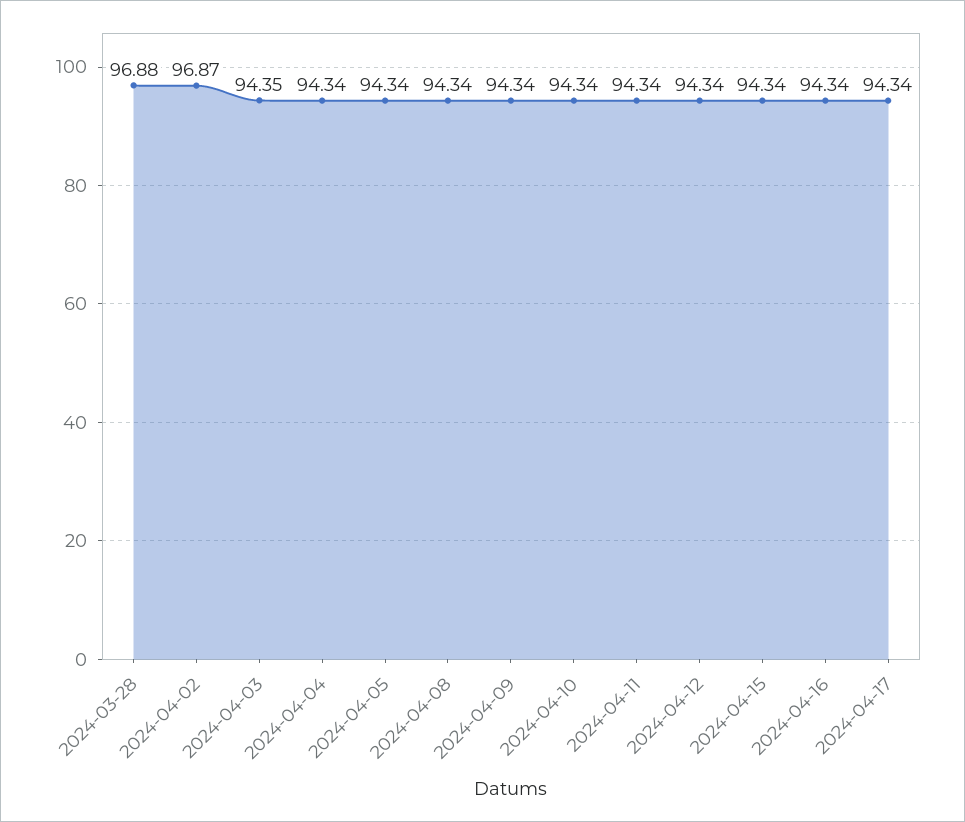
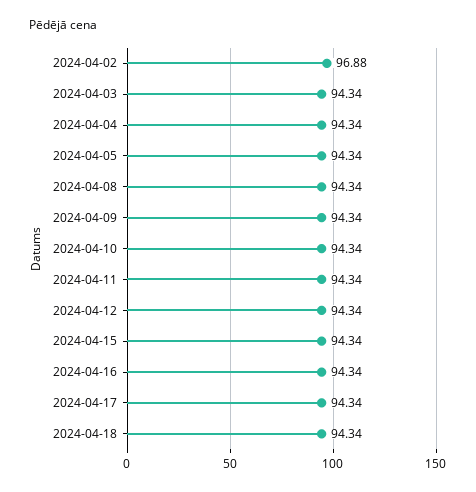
2024-03-28: 96.88 -> none
2024-04-02: 96.87 -> 96.88
2024-04-03: 94.35 -> 94.34
2024-04-18: none -> 94.34

